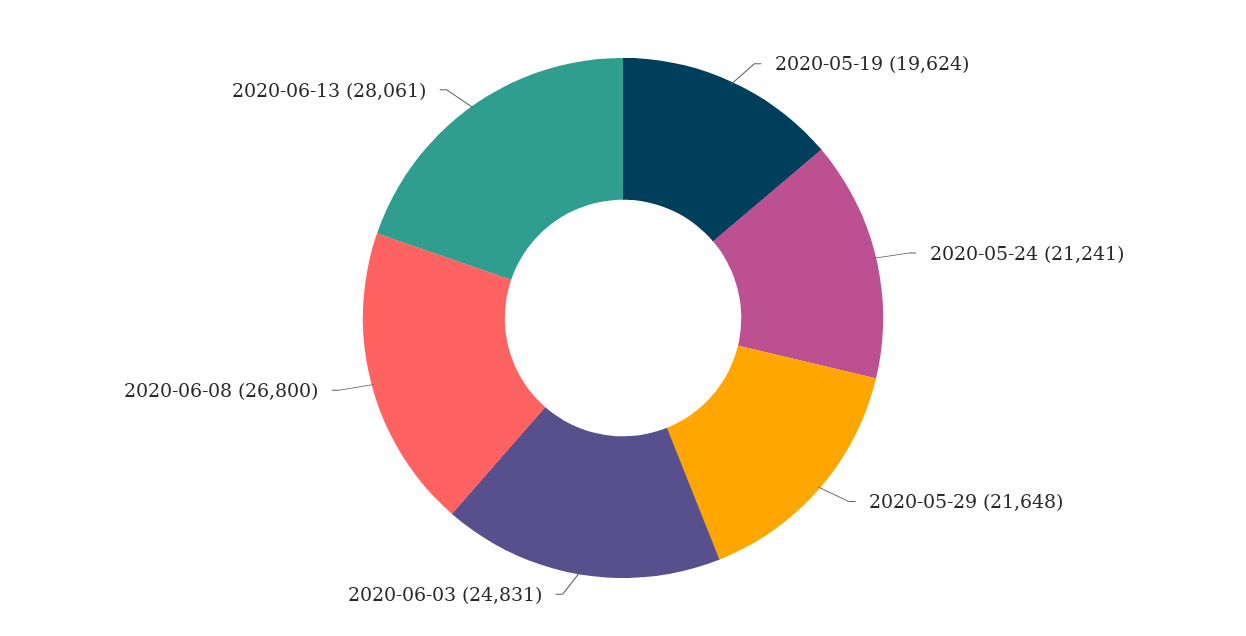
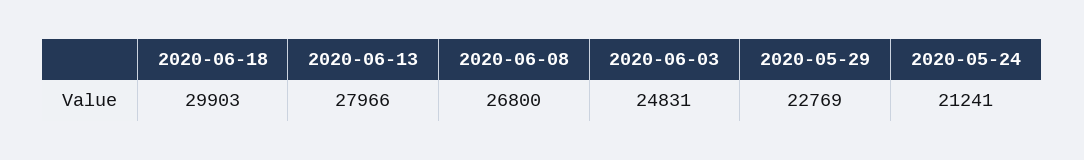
2020-05-19: 19624 -> none
2020-05-29: 21648 -> 22769
2020-06-13: 28061 -> 27966
2020-06-18: none -> 29903

